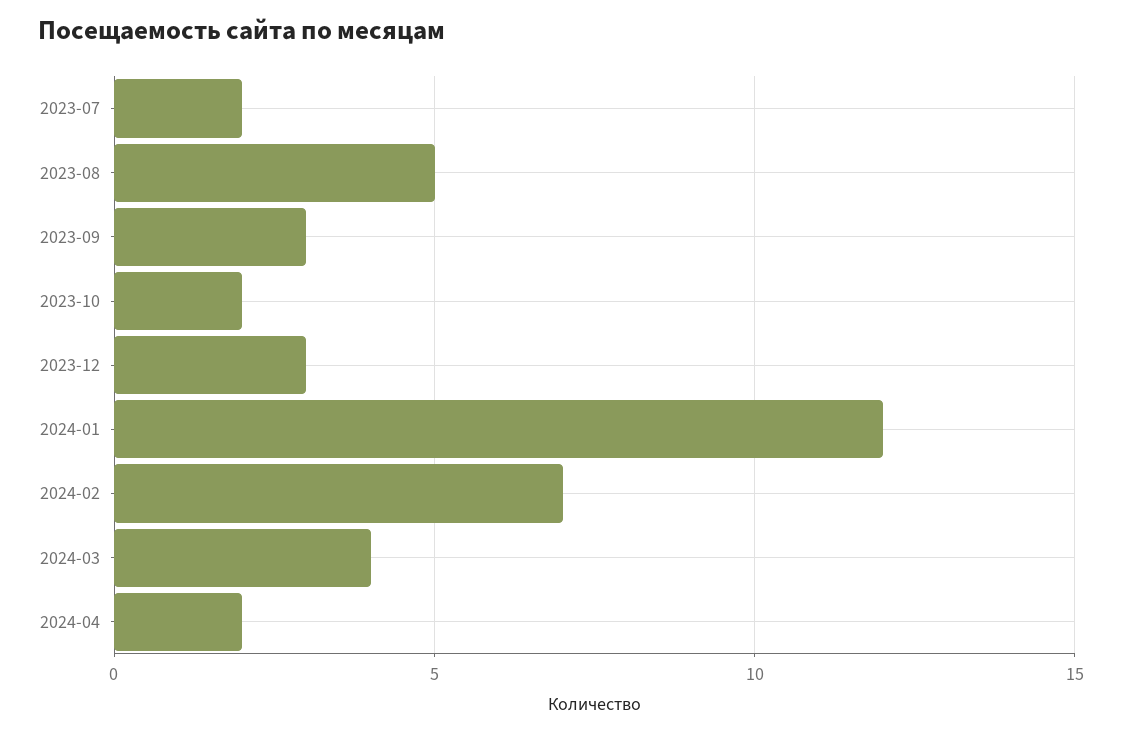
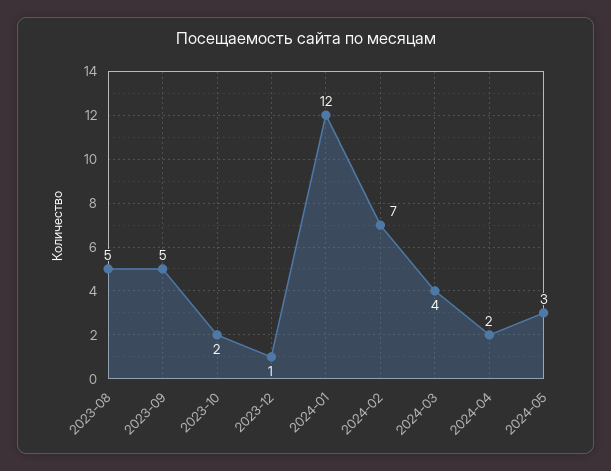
2023-07: 2 -> none
2023-09: 3 -> 5
2023-12: 3 -> 1
2024-05: none -> 3

